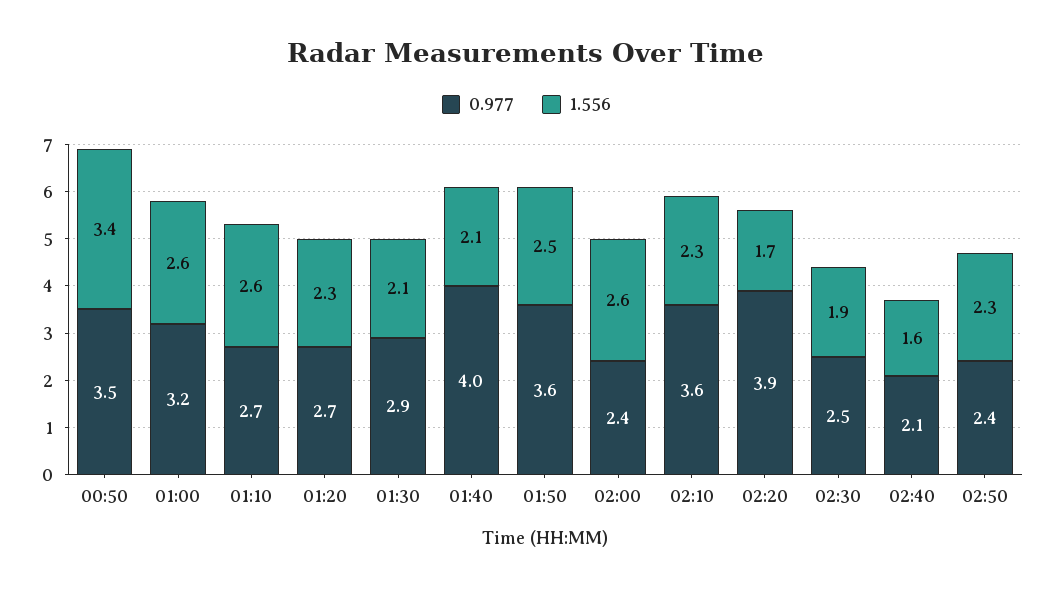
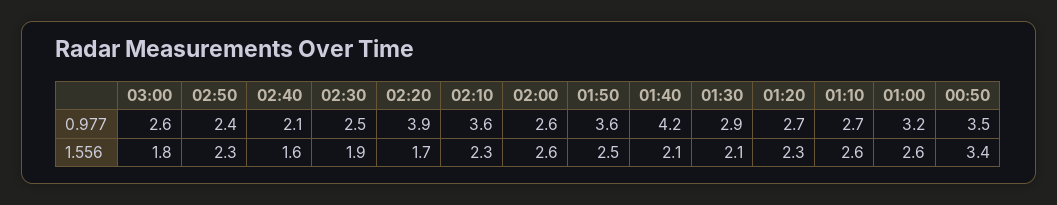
0.977, 01:40: 4 -> 4.2
0.977, 02:00: 2.4 -> 2.6
0.977, 03:00: none -> 2.6
1.556, 03:00: none -> 1.8

